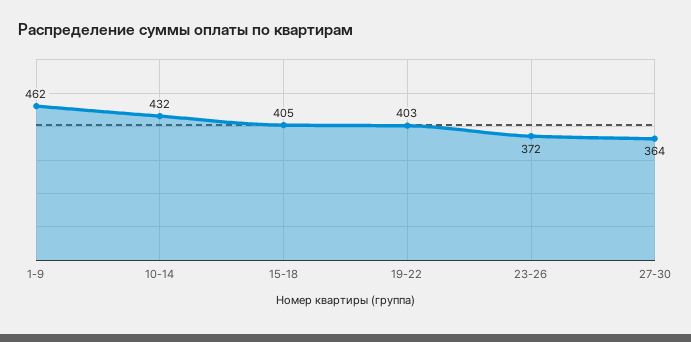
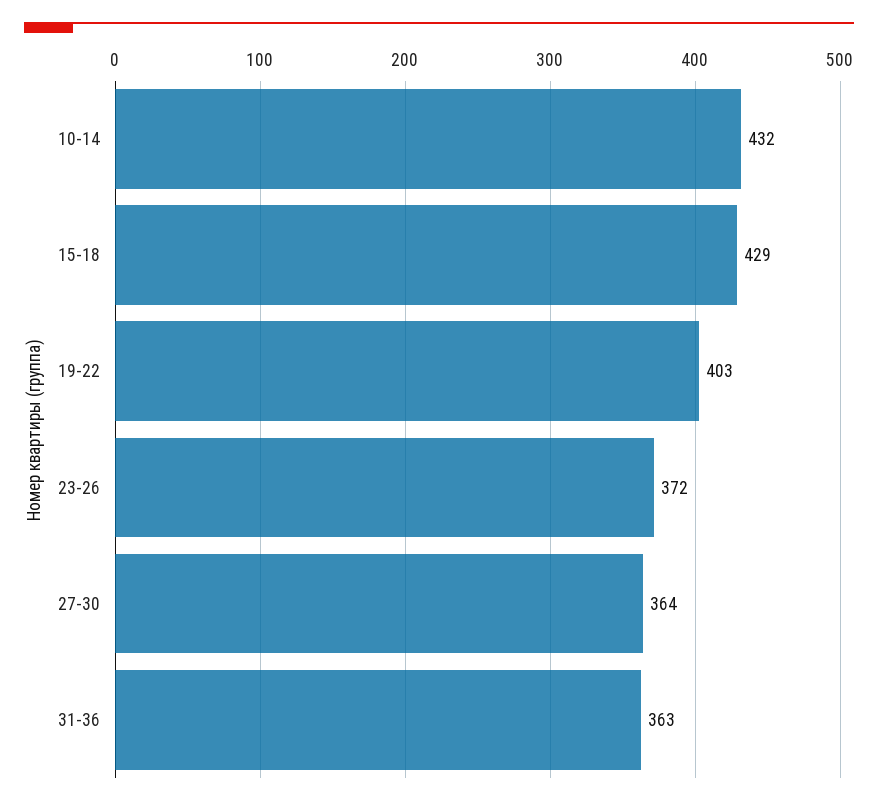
1-9: 462 -> none
15-18: 405 -> 429
31-36: none -> 363

